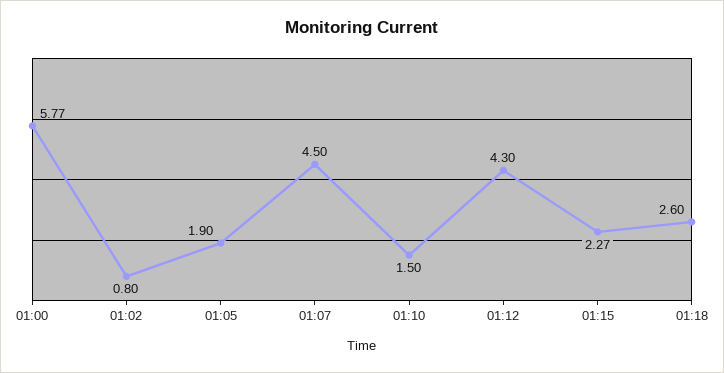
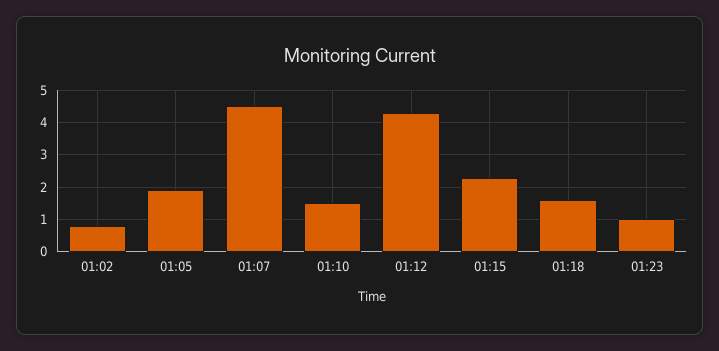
01:00: 5.77 -> none
01:18: 2.6 -> 1.6
01:23: none -> 1

